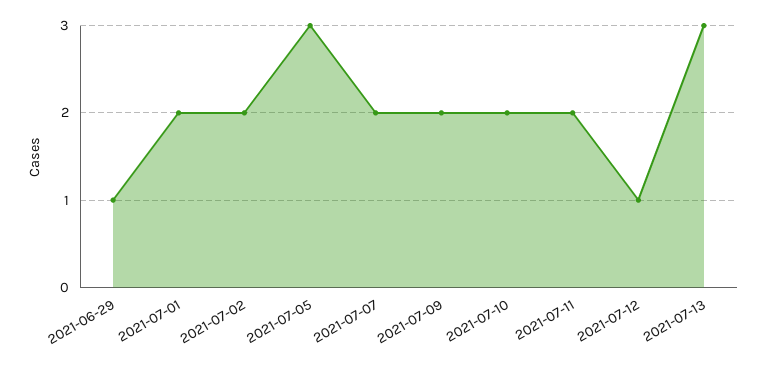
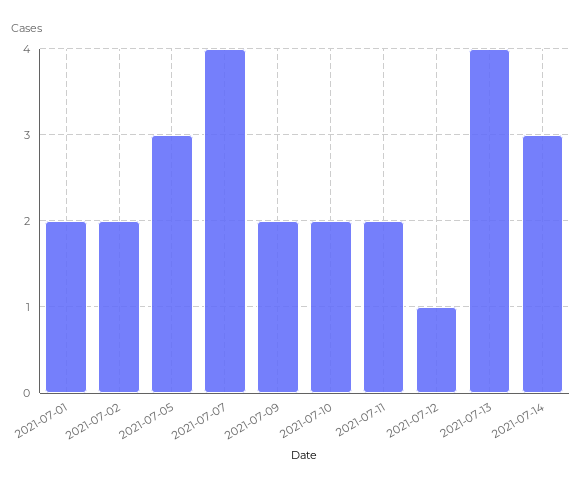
2021-06-29: 1 -> none
2021-07-07: 2 -> 4
2021-07-13: 3 -> 4
2021-07-14: none -> 3

